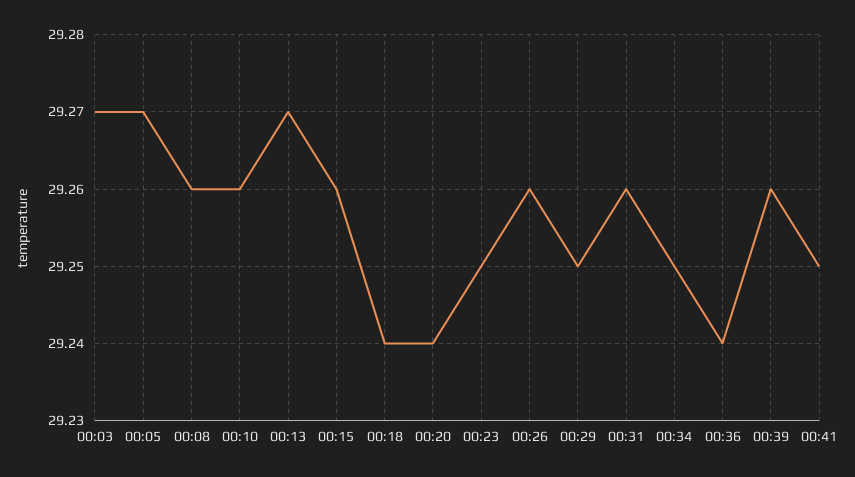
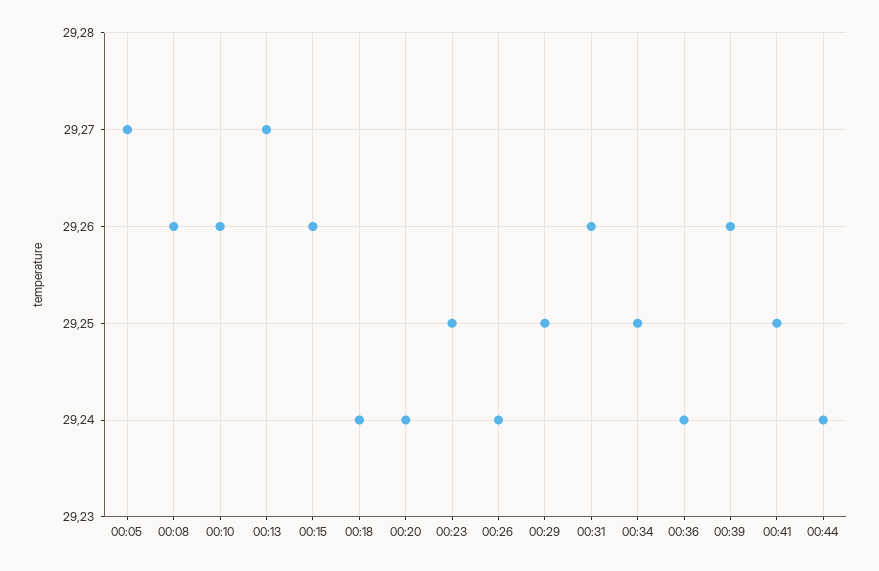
00:03: 29.27 -> none
00:26: 29.26 -> 29.24
00:44: none -> 29.24

